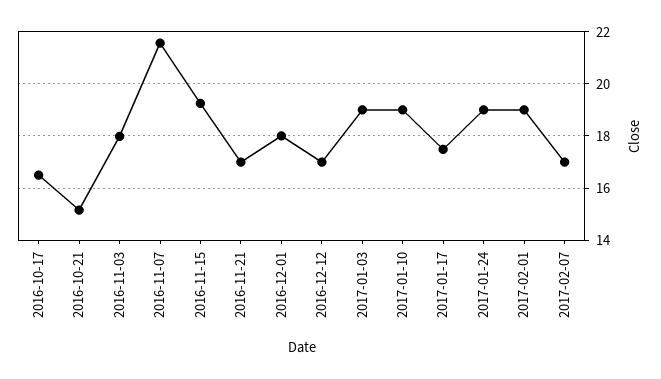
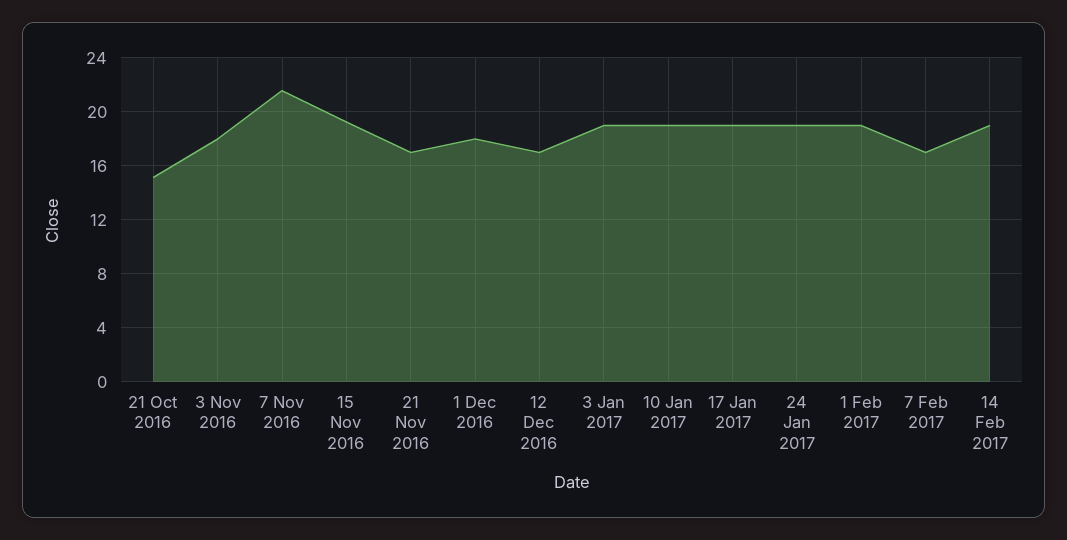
2016-10-17: 16.5 -> none
2017-01-17: 17.5 -> 19
14 Feb 2017: none -> 19

